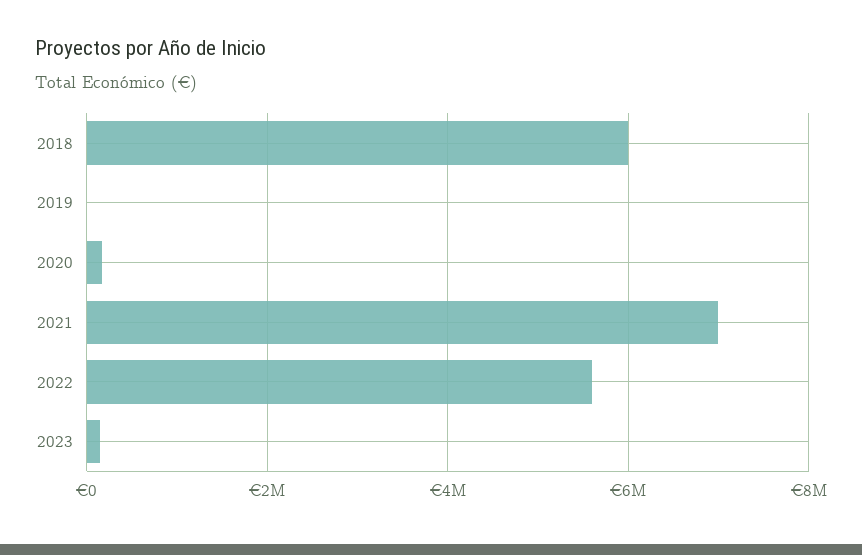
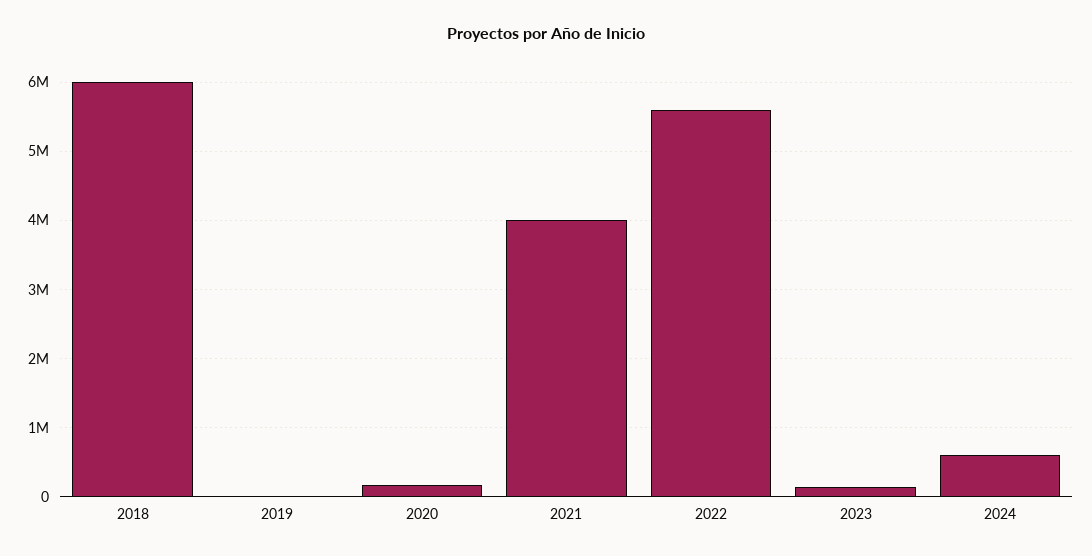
2021: 7000000 -> 4000000
2024: none -> 600000

